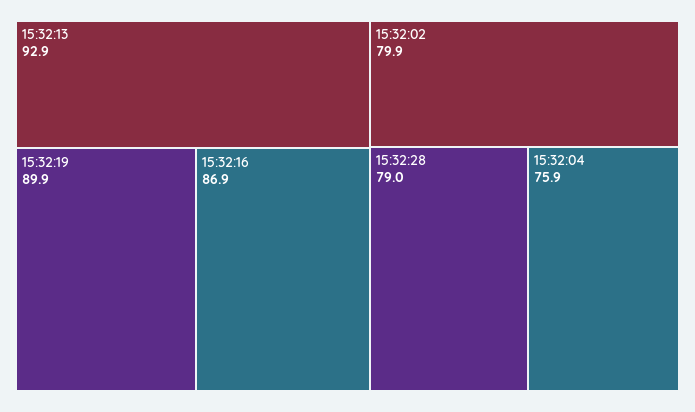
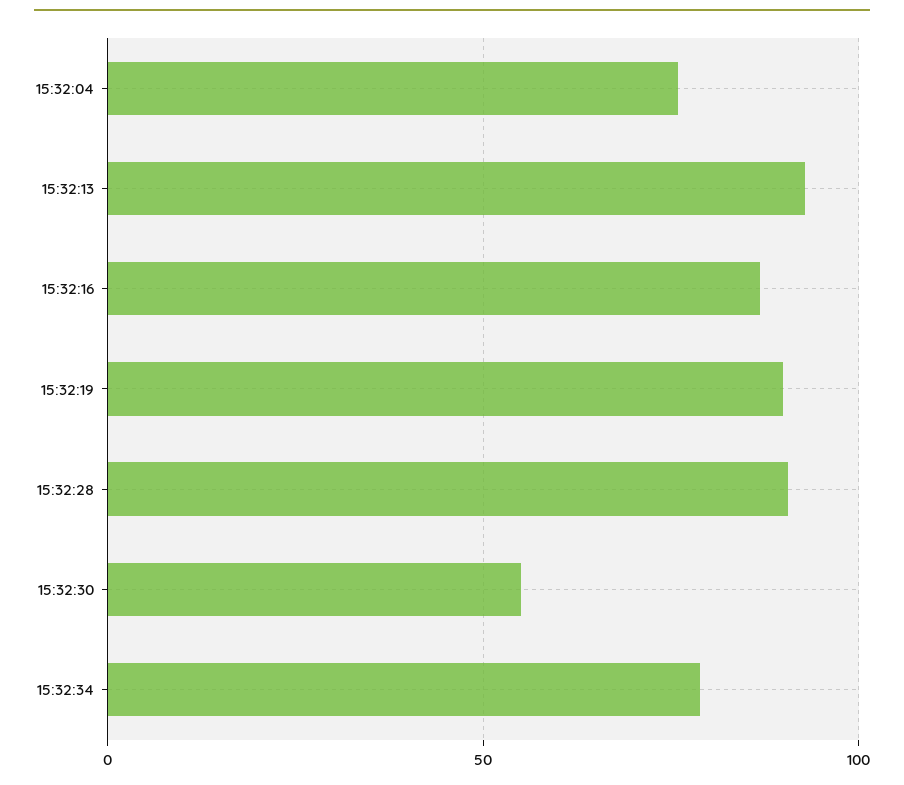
15:32:02: 79.9 -> none
15:32:28: 79 -> 90
15:32:30: none -> 55
15:32:34: none -> 80

